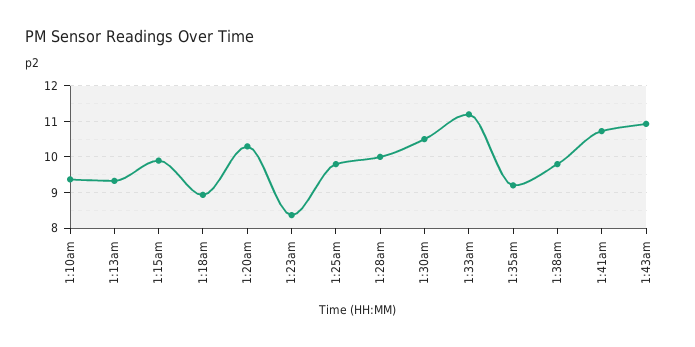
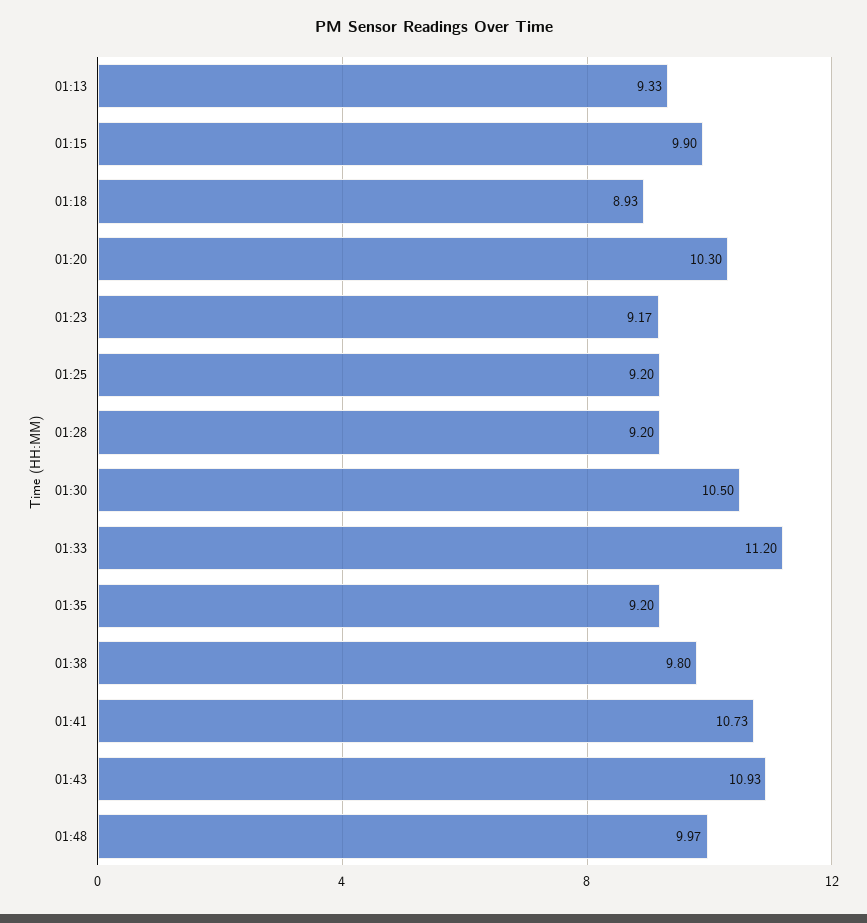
1:10am: 9.4 -> none
1:23am: 8.4 -> 9.17
1:25am: 9.8 -> 9.2
1:28am: 10 -> 9.2
01:48: none -> 9.97

